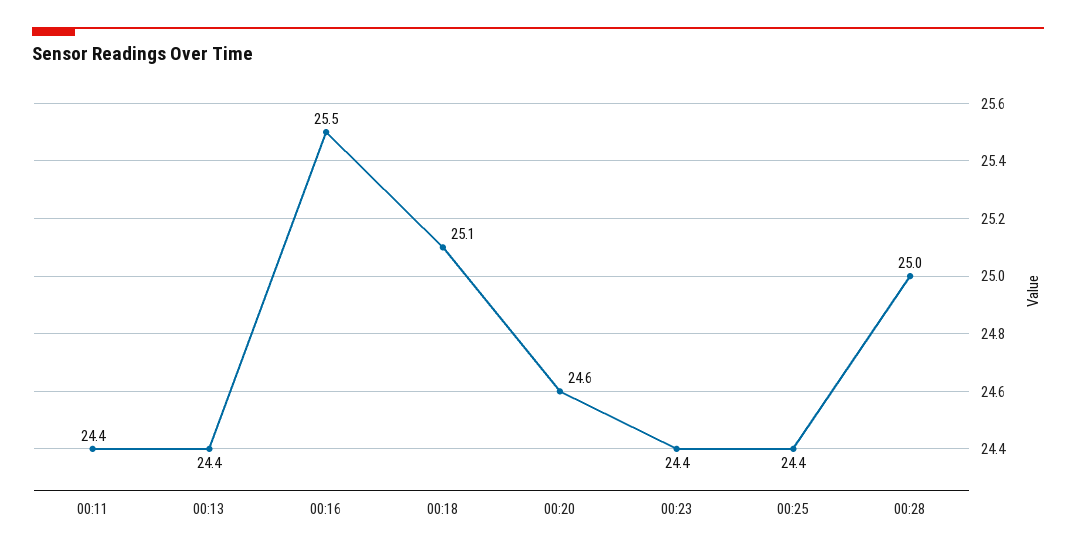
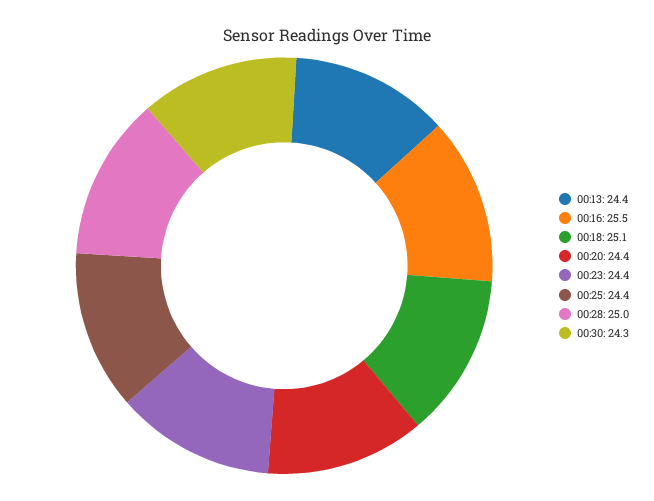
00:11: 24.4 -> none
00:20: 24.6 -> 24.4
00:30: none -> 24.3

